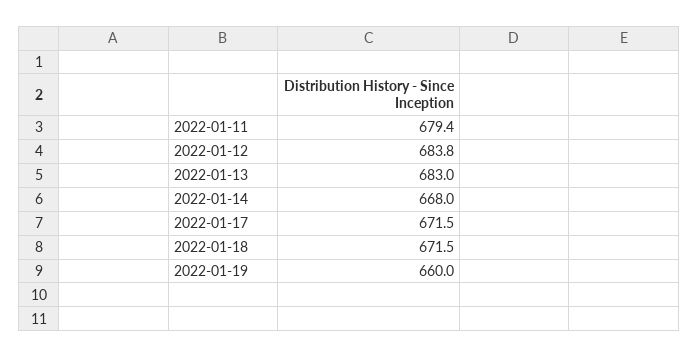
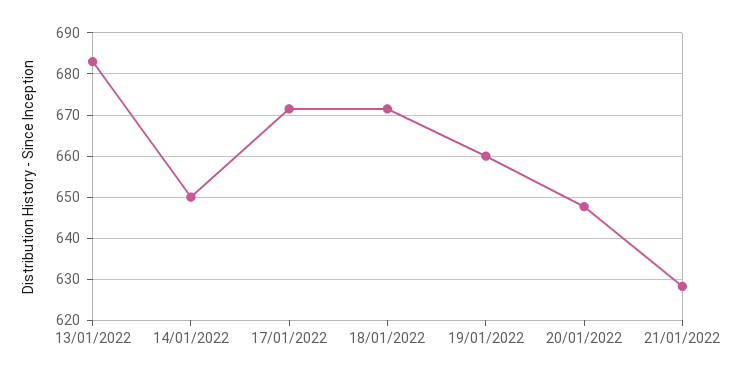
2022-01-11: 679.4 -> none
2022-01-12: 683.8 -> none
2022-01-14: 668 -> 650
20/01/2022: none -> 648
21/01/2022: none -> 628

